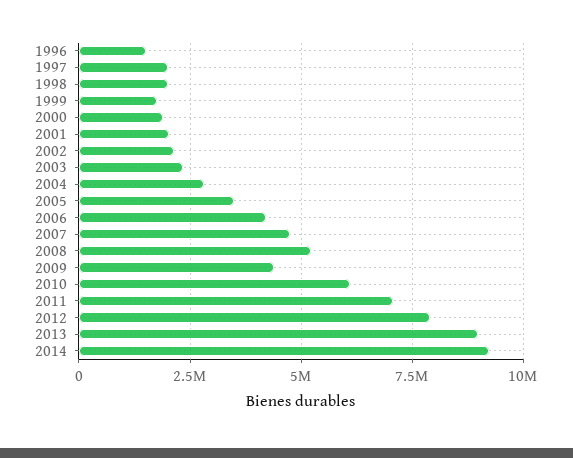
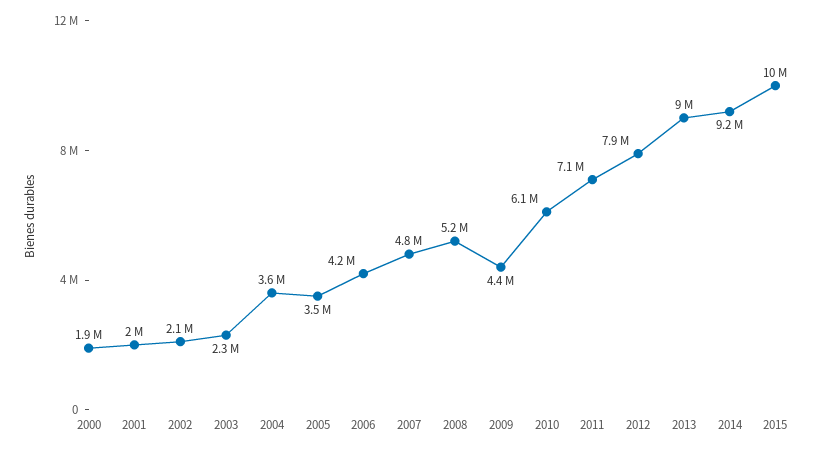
1996: 1500000 -> none
1997: 2000000 -> none
1998: 2000000 -> none
1999: 1750000 -> none
2004: 2750000 -> 3600000
2015: none -> 10000000

